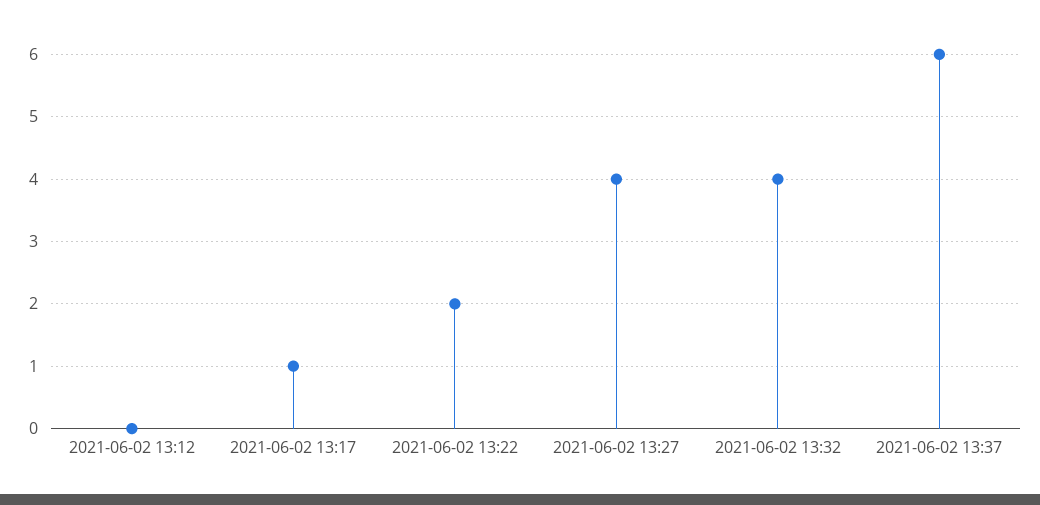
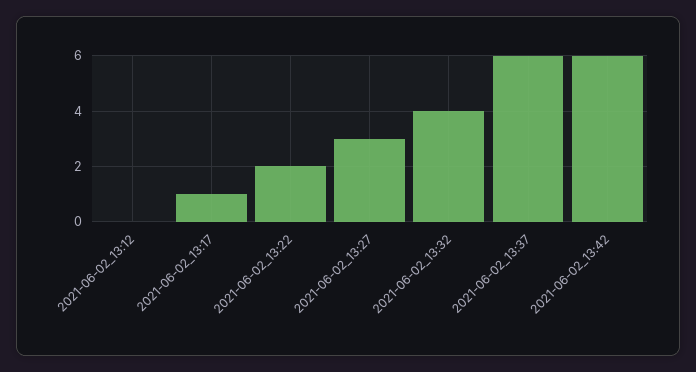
2021-06-02 13:27: 4 -> 3
2021-06-02_13:42: none -> 6

